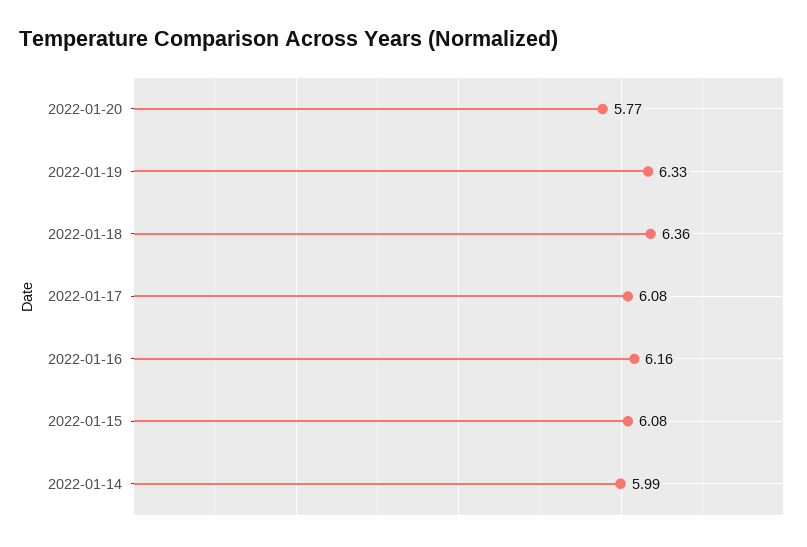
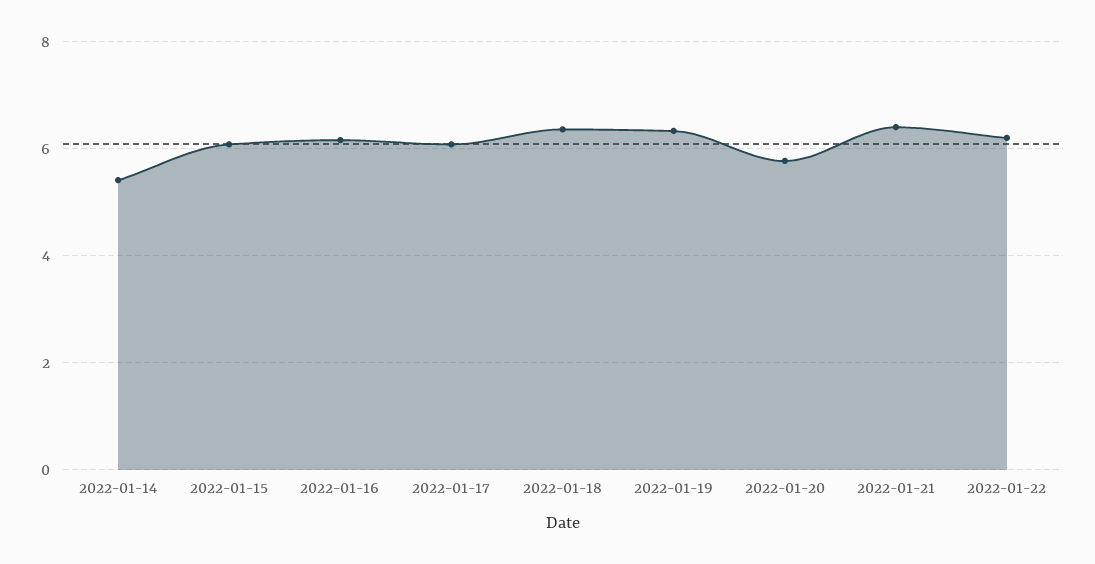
2022-01-14: 5.99 -> 5.4
2022-01-21: none -> 6.4
2022-01-22: none -> 6.2

